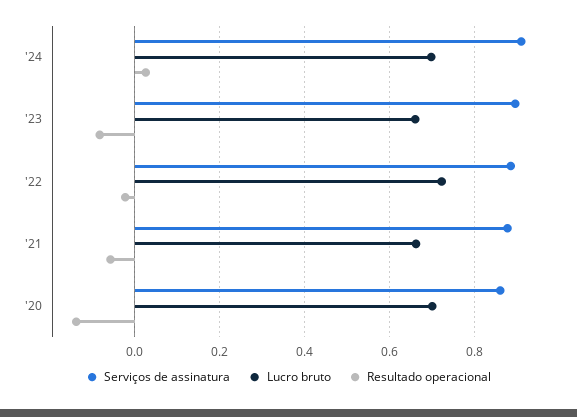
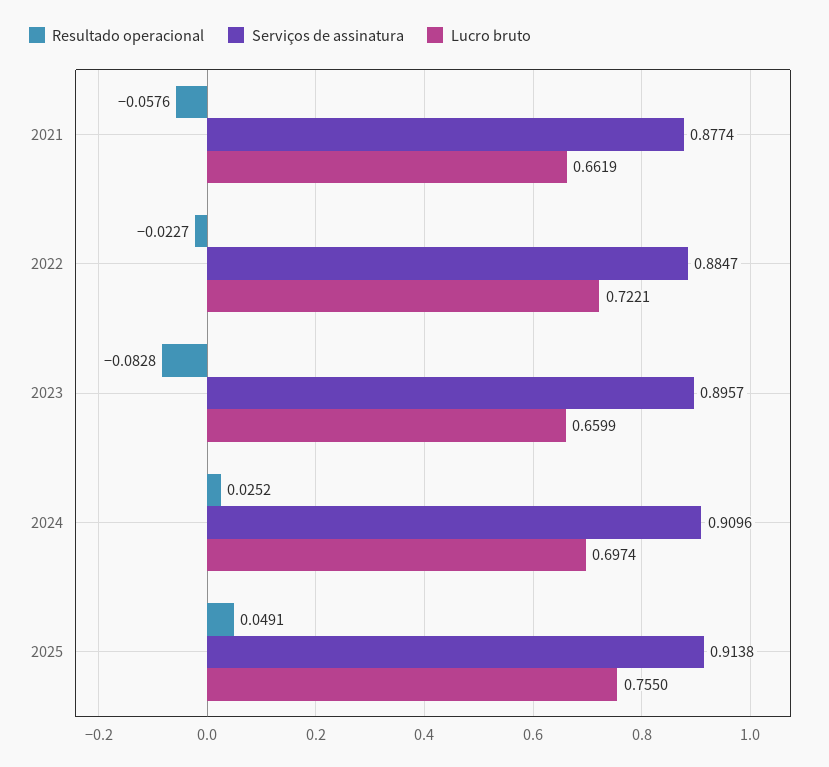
Serviços de assinatura, '20: 0.86 -> none
Lucro bruto, '20: 0.7 -> none
Resultado operacional, '20: -0.14 -> none
Resultado operacional, 2025: none -> 0.0491
Serviços de assinatura, 2025: none -> 0.9138
Lucro bruto, 2025: none -> 0.755

